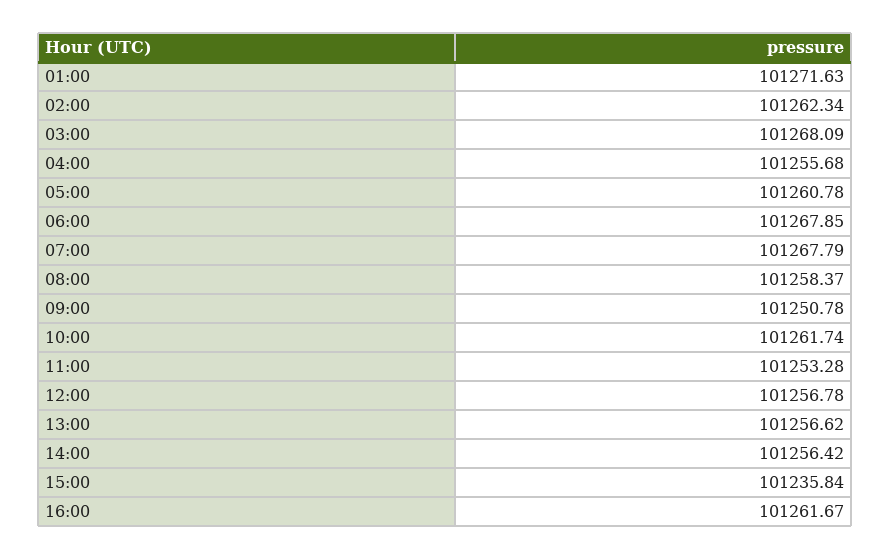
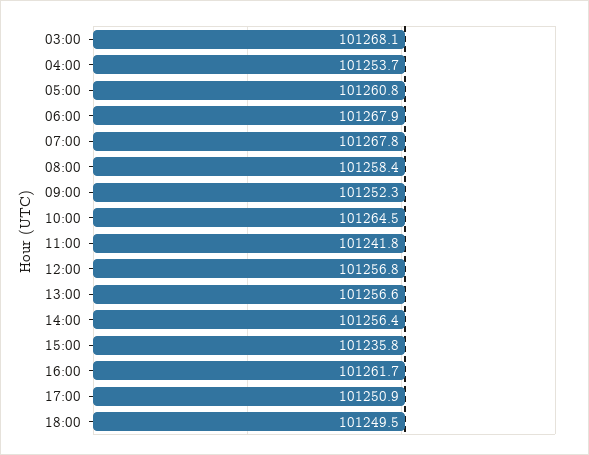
01:00: 101271.63 -> none
02:00: 101262.34 -> none
04:00: 101255.68 -> 101253.7
09:00: 101250.78 -> 101252.3
10:00: 101261.74 -> 101264.5
11:00: 101253.28 -> 101241.8
17:00: none -> 101250.9
18:00: none -> 101249.5

